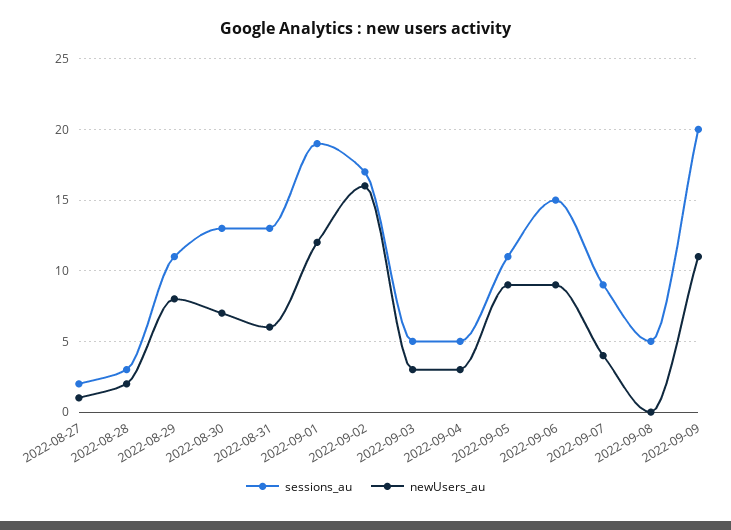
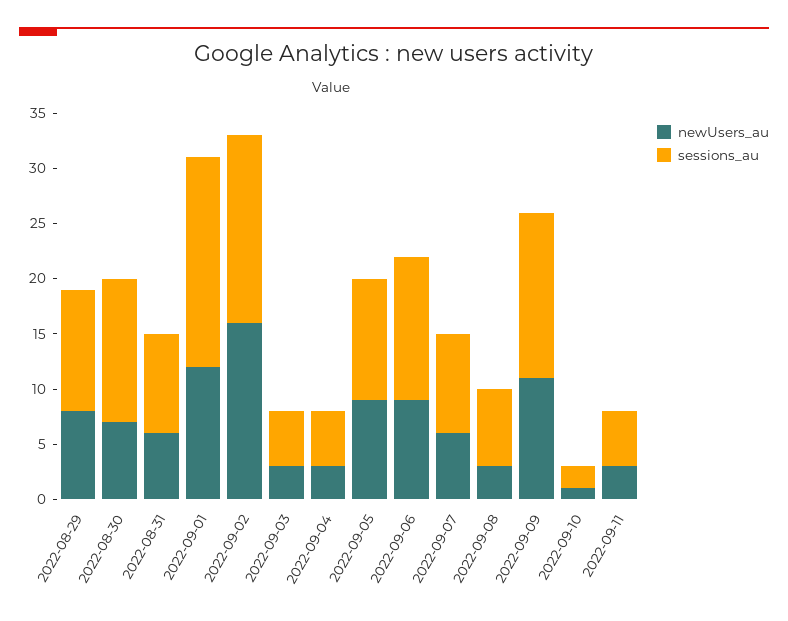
sessions_au, 2022-08-27: 2 -> none
newUsers_au, 2022-08-27: 1 -> none
sessions_au, 2022-08-28: 3 -> none
newUsers_au, 2022-08-28: 2 -> none
sessions_au, 2022-08-31: 13 -> 9
sessions_au, 2022-09-06: 15 -> 13
newUsers_au, 2022-09-07: 4 -> 6
sessions_au, 2022-09-08: 5 -> 7
newUsers_au, 2022-09-08: 0 -> 3
sessions_au, 2022-09-09: 20 -> 15
newUsers_au, 2022-09-10: none -> 1
sessions_au, 2022-09-10: none -> 2
newUsers_au, 2022-09-11: none -> 3
sessions_au, 2022-09-11: none -> 5

